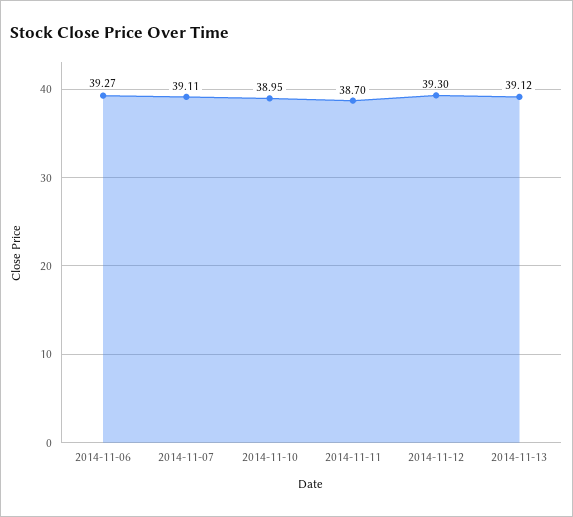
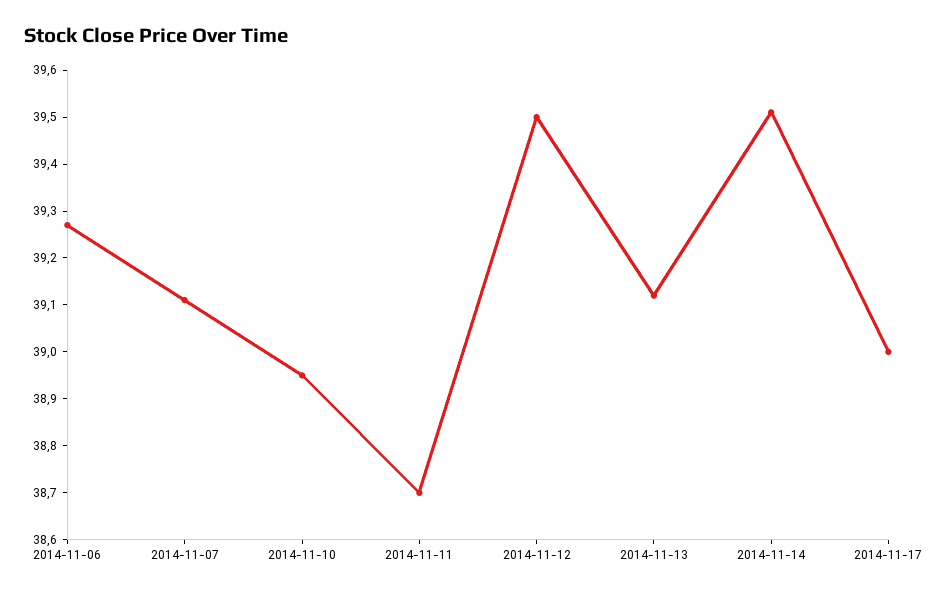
2014-11-12: 39.3 -> 39.5
2014-11-14: none -> 39.5
2014-11-17: none -> 39

